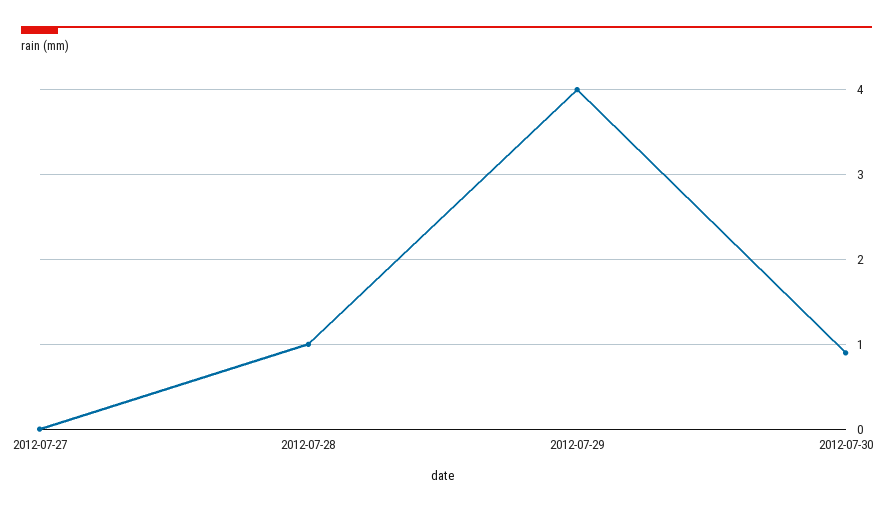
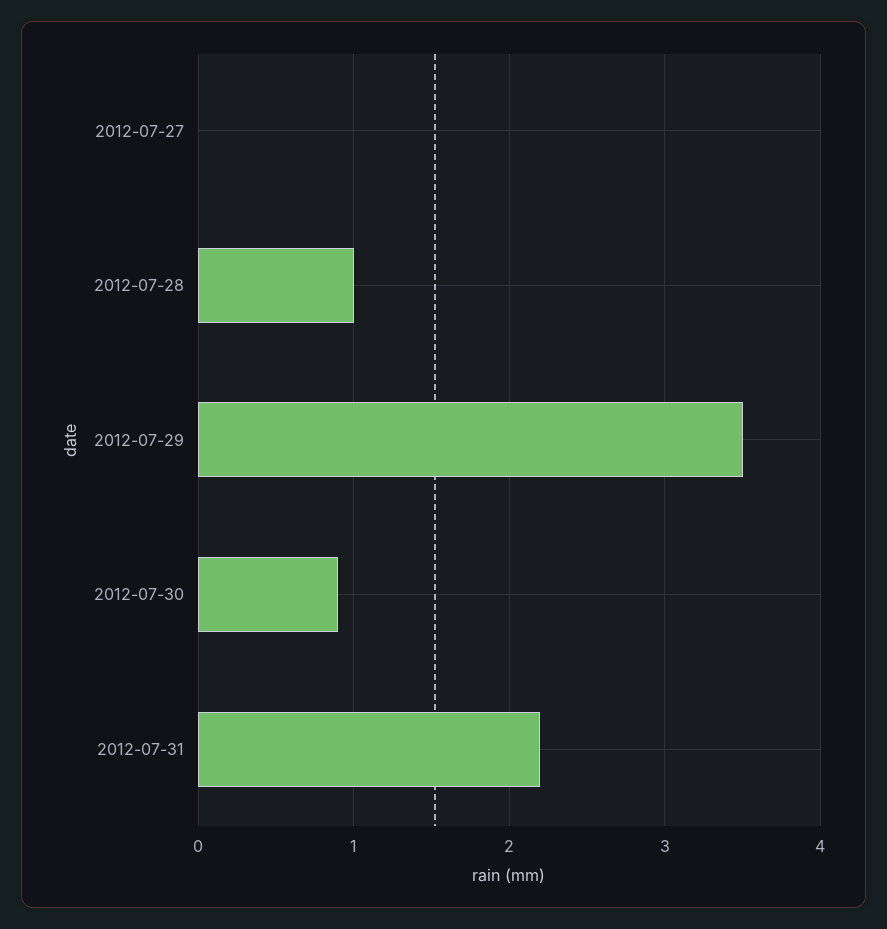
2012-07-29: 4 -> 3.5
2012-07-31: none -> 2.2

